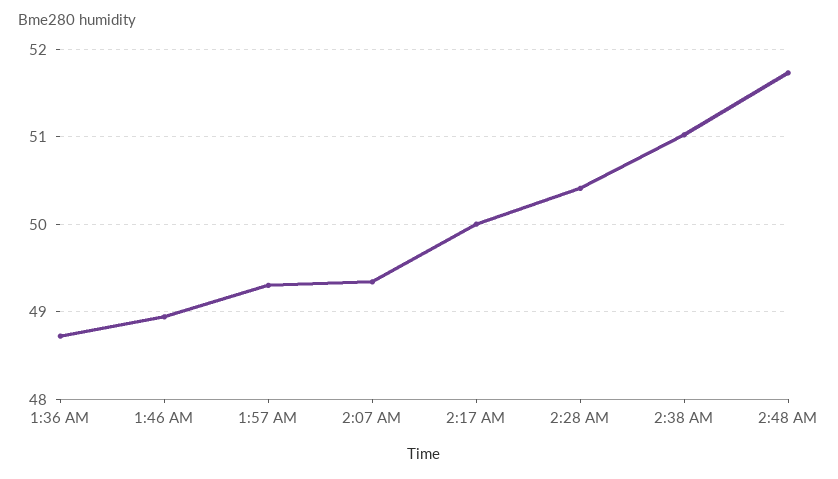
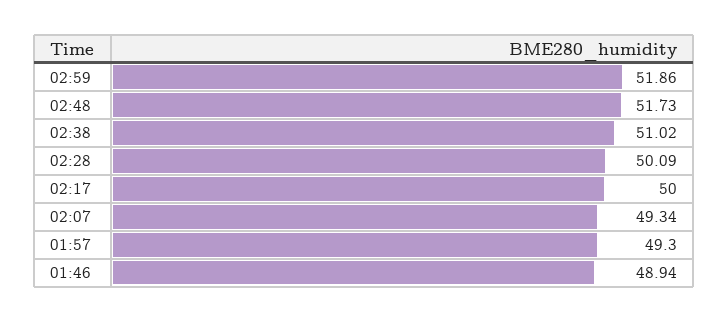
1:36 AM: 48.7 -> none
2:28 AM: 50.4 -> 50.09
02:59: none -> 51.86

